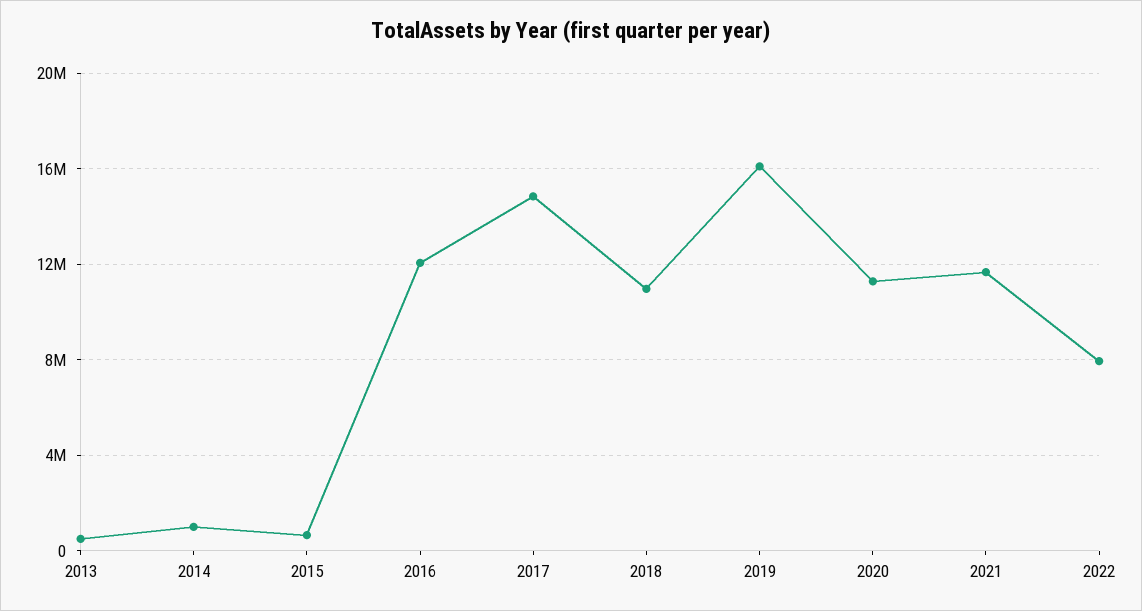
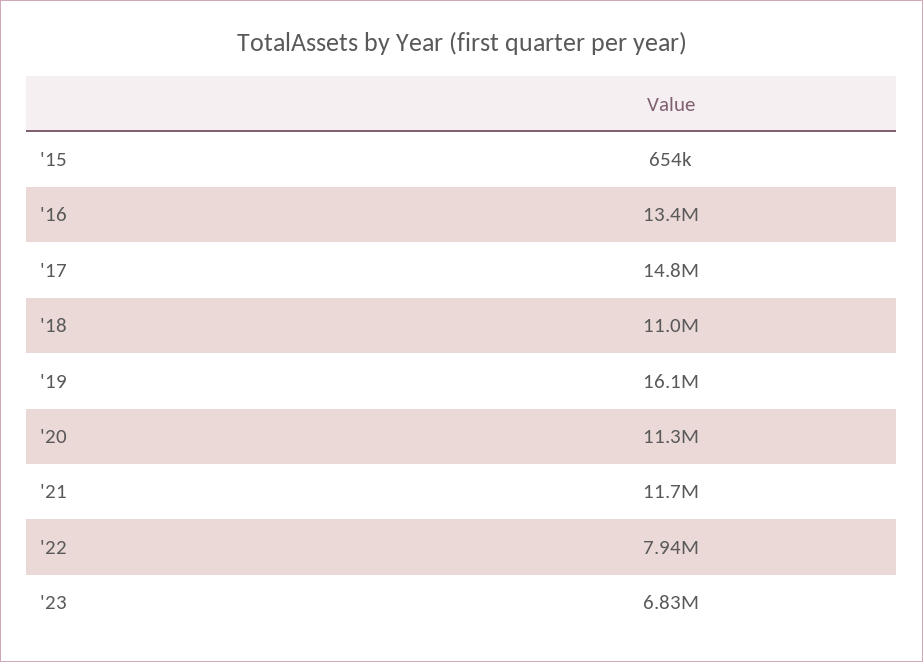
2013: 500000 -> none
2014: 1000000 -> none
2016: 12000000 -> 13400000
'23: none -> 6830000

